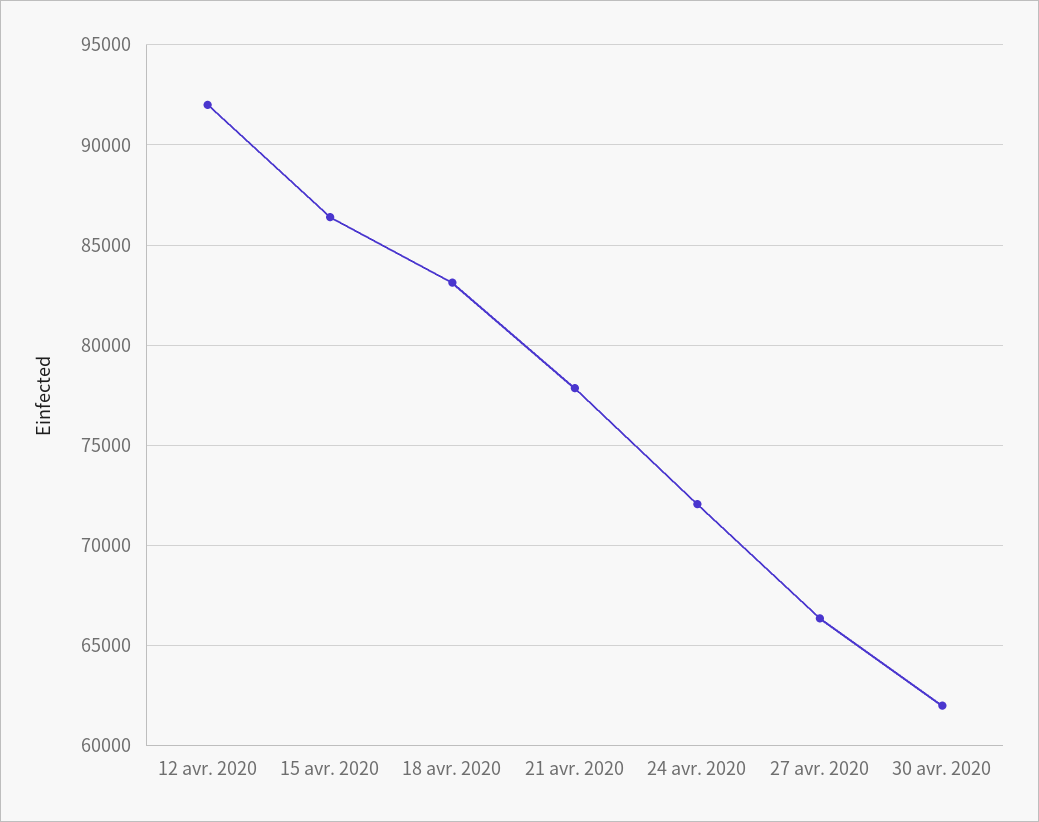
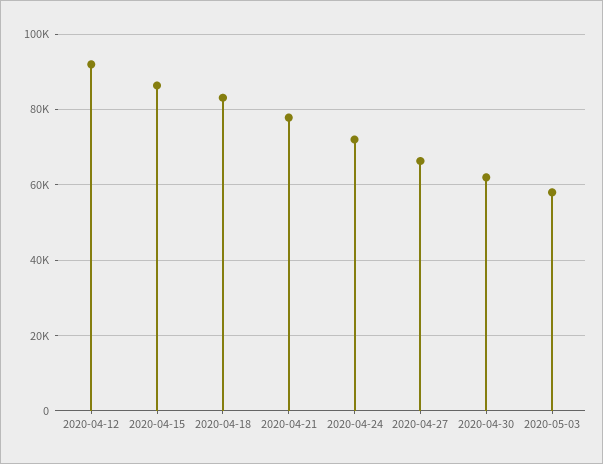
2020-05-03: none -> 58000

